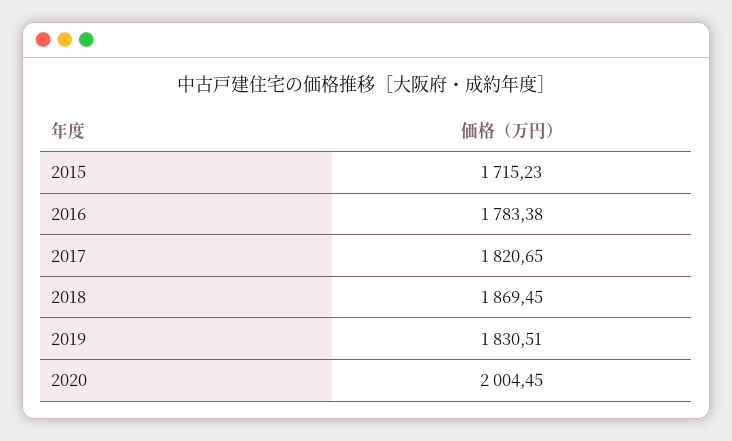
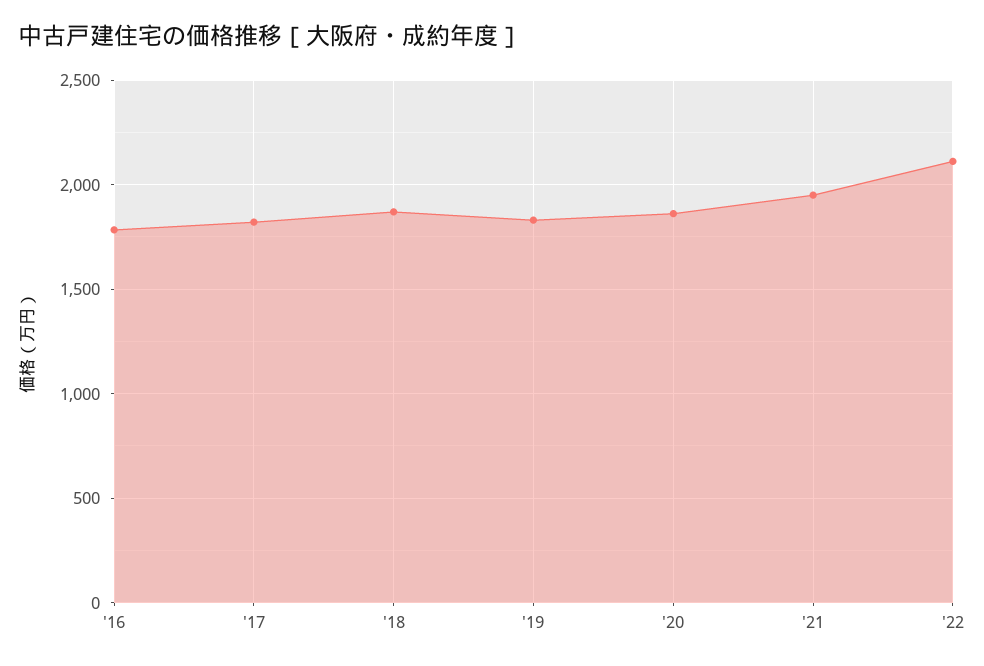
2015: 1715.23 -> none
2020: 2004.45 -> 1850
'21: none -> 1950
'22: none -> 2100

